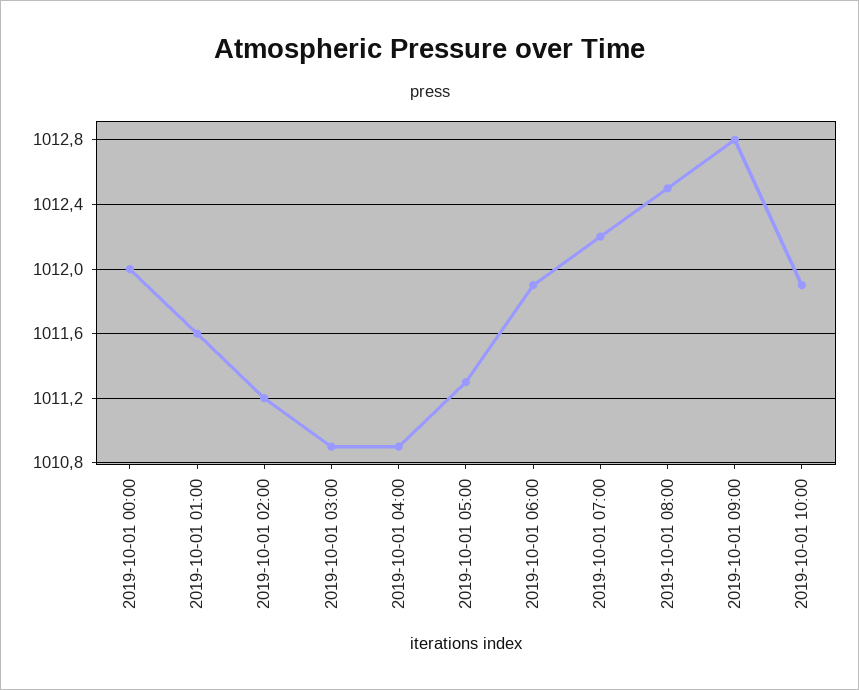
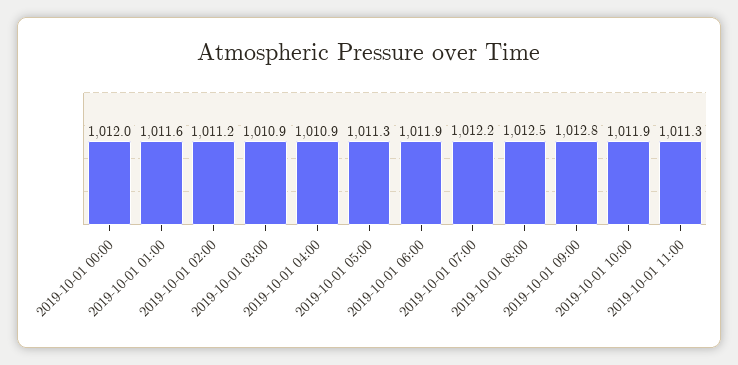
2019-10-01 11:00: none -> 1011.3

